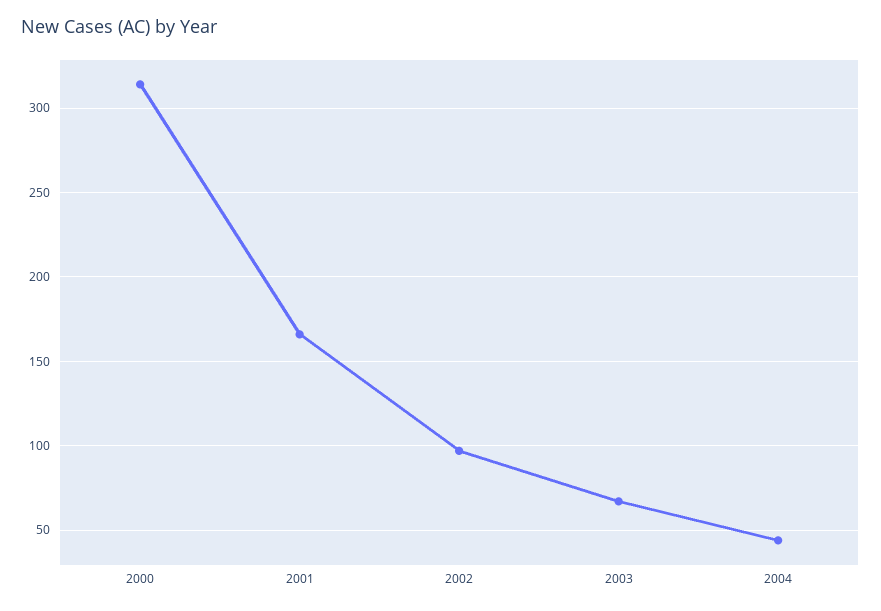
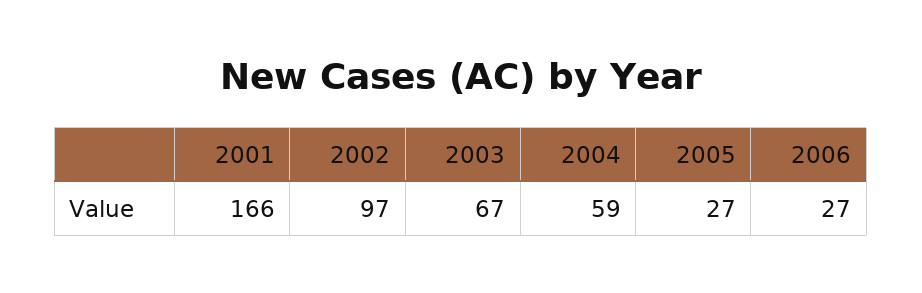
2000: 315 -> none
2004: 45 -> 59
2005: none -> 27
2006: none -> 27

